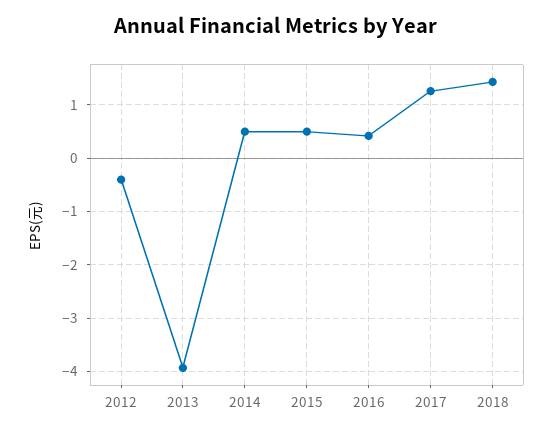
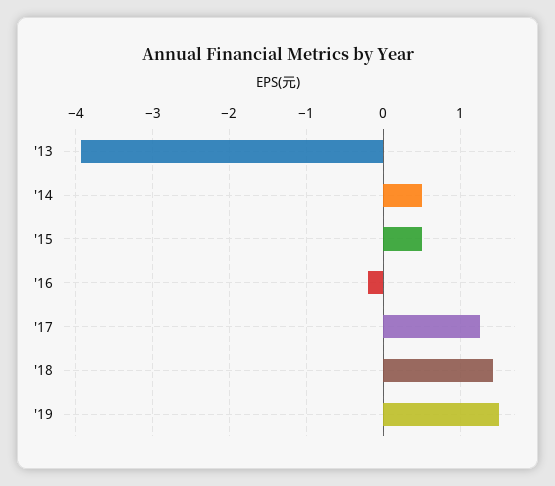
2012: -0.4 -> none
2016: 0.4 -> -0.2
'19: none -> 1.5

